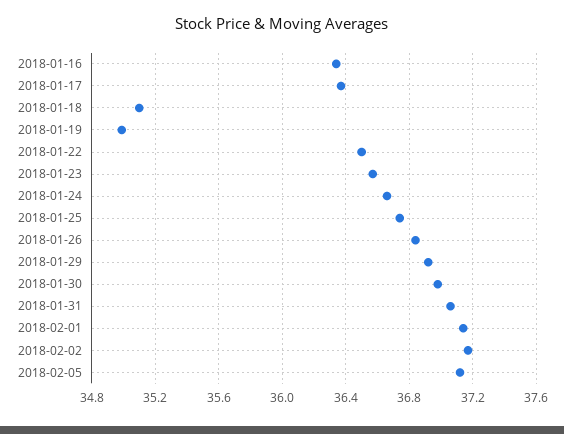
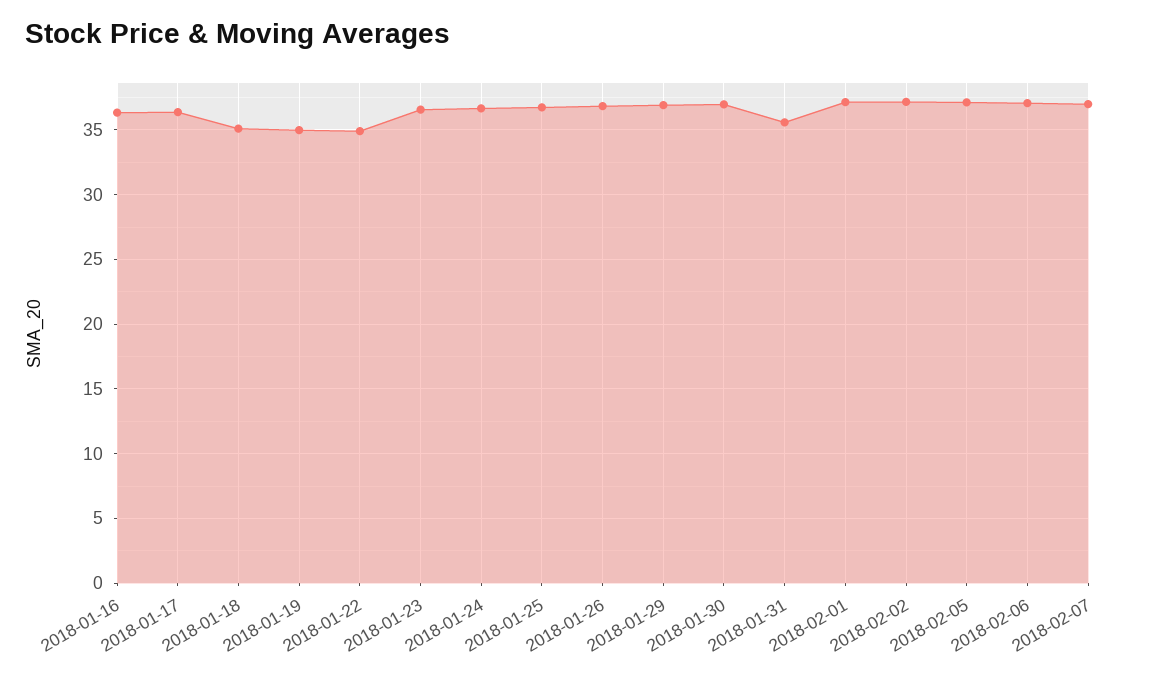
2018-01-22: 36.5 -> 35
2018-01-31: 37.05 -> 35.5
2018-02-06: none -> 37
2018-02-07: none -> 37

